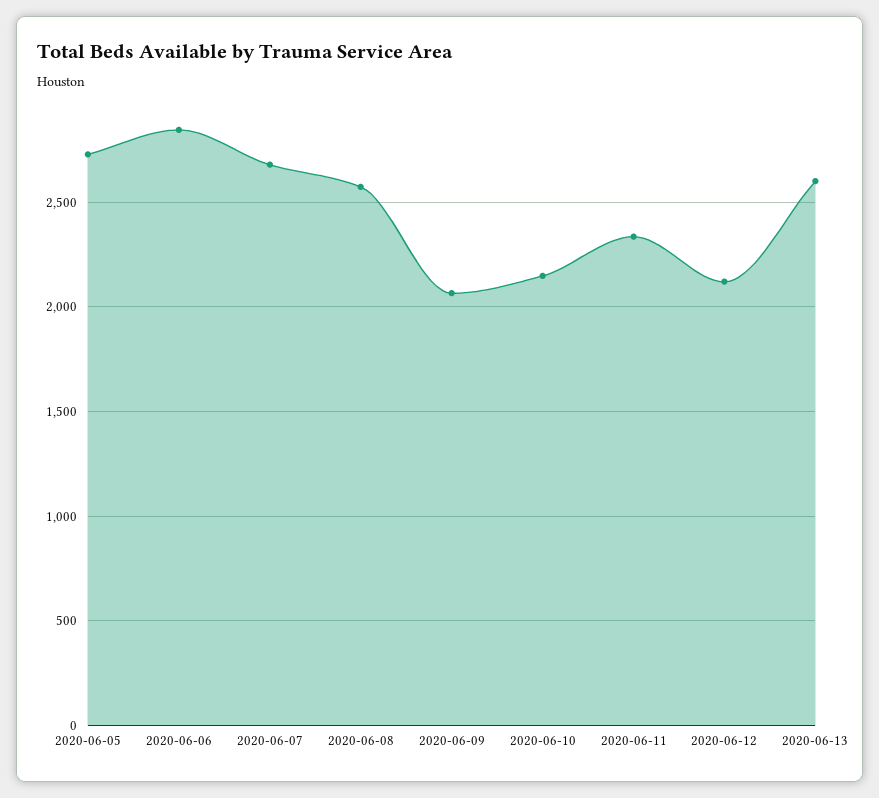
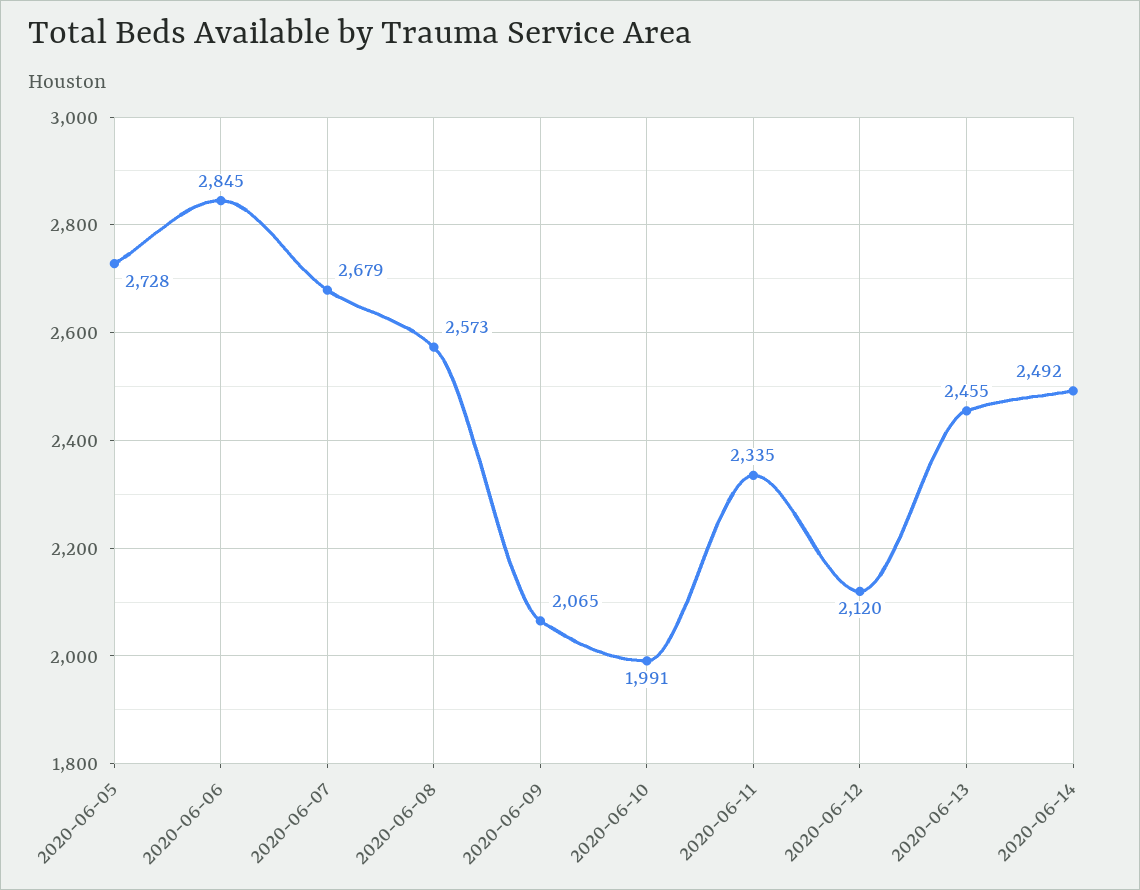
2020-06-10: 2150 -> 1991
2020-06-13: 2600 -> 2455
2020-06-14: none -> 2492

